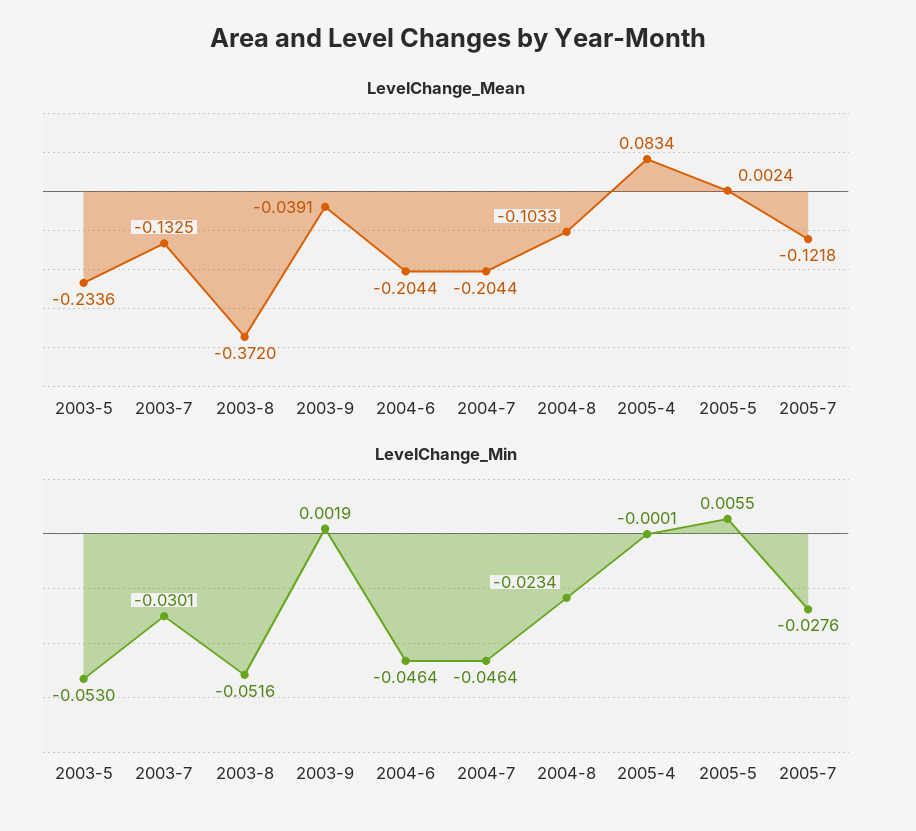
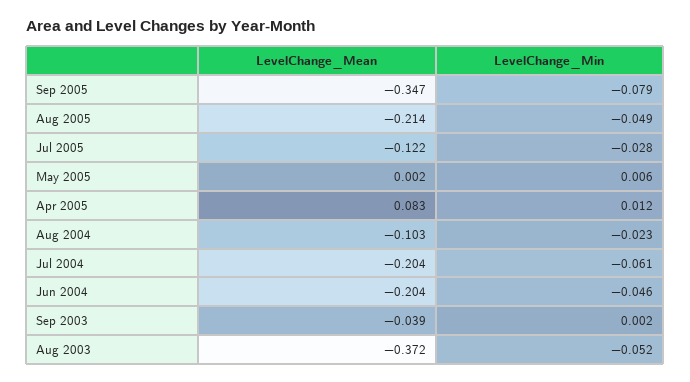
LevelChange_Mean, 2003-5: -0.2336 -> none
LevelChange_Mean, 2003-7: -0.1325 -> none
LevelChange_Min, 2003-5: -0.053 -> none
LevelChange_Min, 2003-7: -0.0301 -> none
LevelChange_Min, 2004-7: -0.0464 -> -0.061
LevelChange_Min, 2005-4: -0.0001 -> 0.012
LevelChange_Mean, Sep 2005: none -> -0.347
LevelChange_Min, Sep 2005: none -> -0.079
LevelChange_Mean, Aug 2005: none -> -0.214
LevelChange_Min, Aug 2005: none -> -0.049

